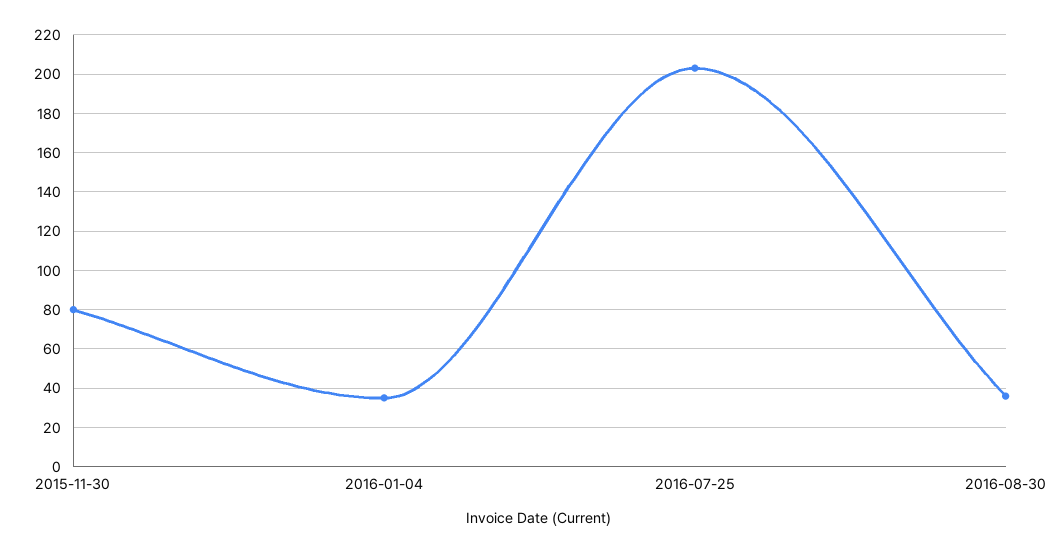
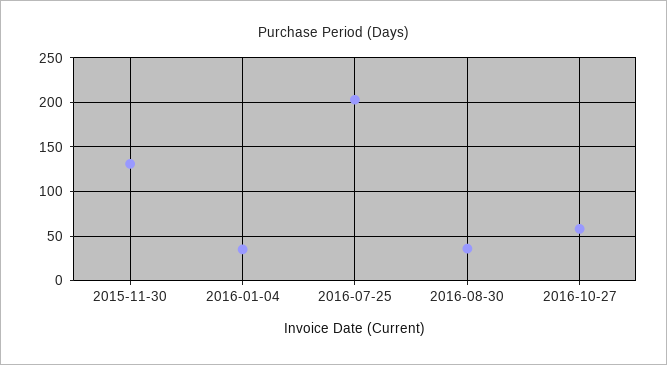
2015-11-30: 80 -> 130
2016-10-27: none -> 60

